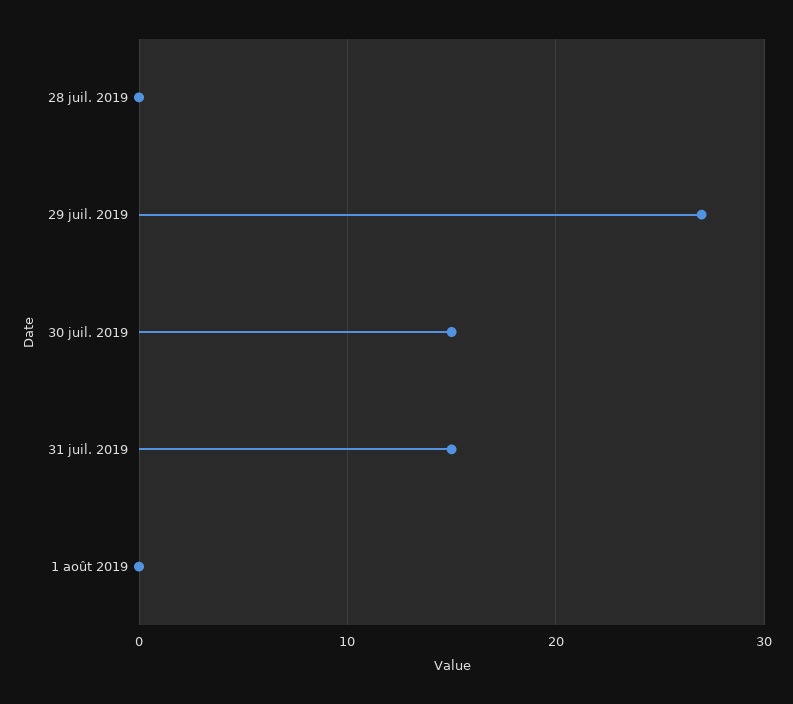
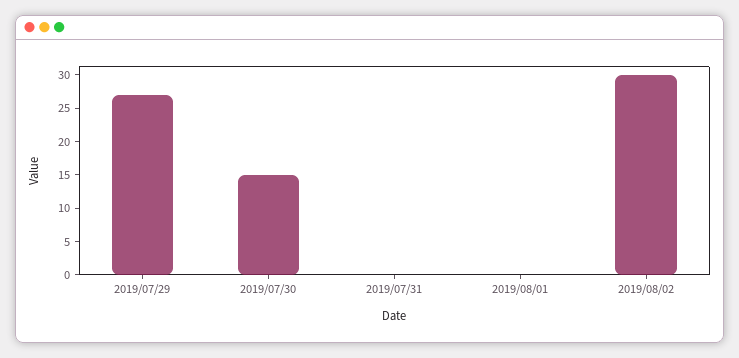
28 juil. 2019: 0 -> none
31 juil. 2019: 15 -> 0
2019/08/02: none -> 30

